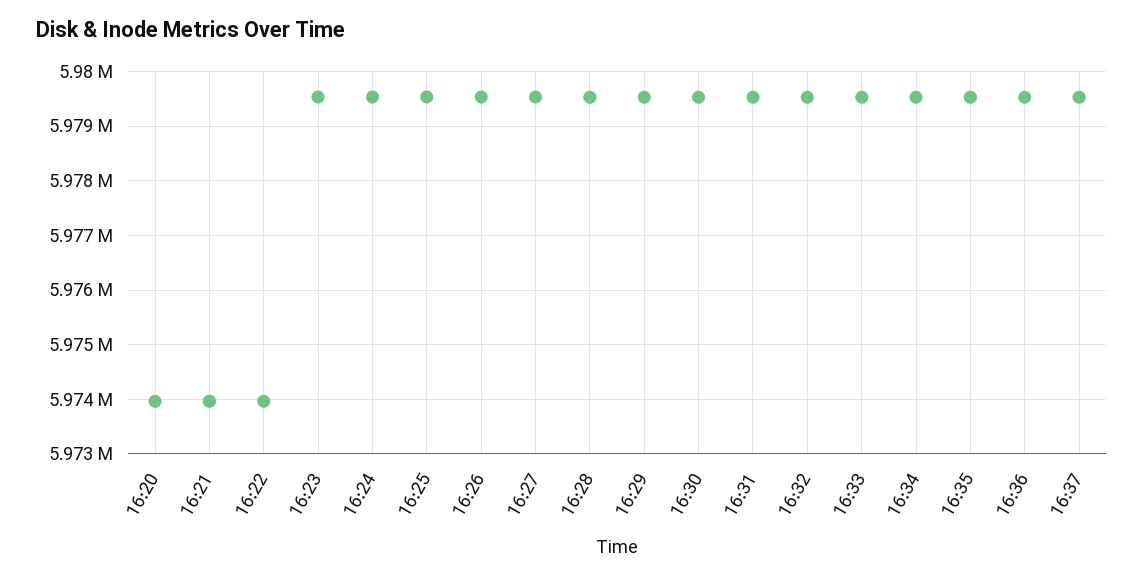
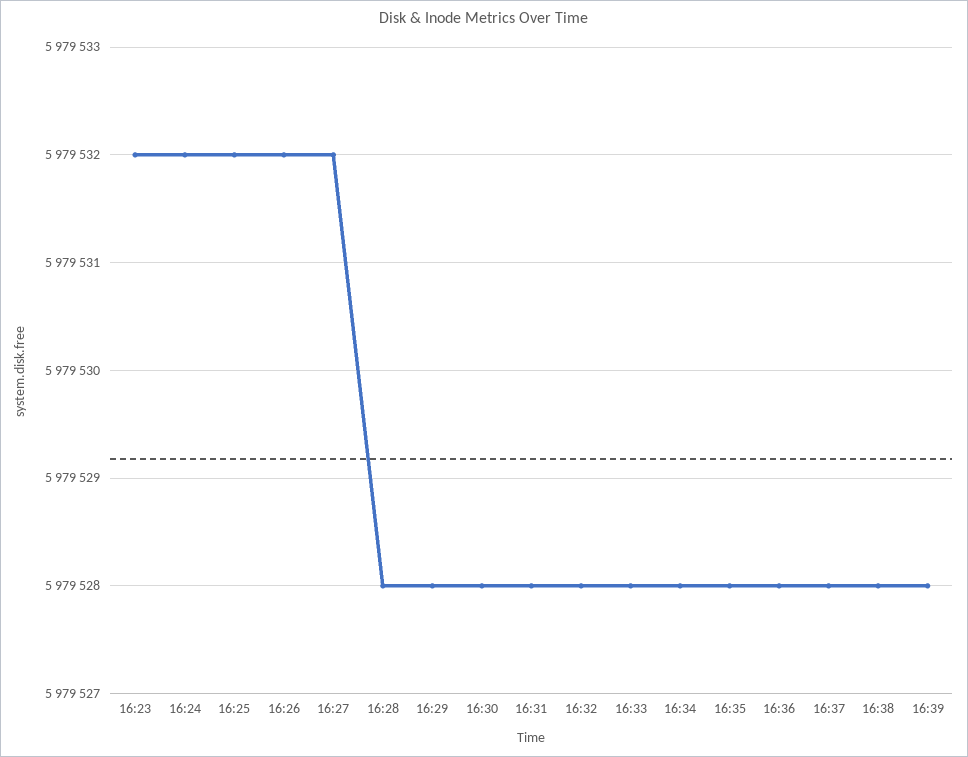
16:20: 5974000 -> none
16:21: 5974000 -> none
16:22: 5974000 -> none
16:38: none -> 5979528
16:39: none -> 5979528

